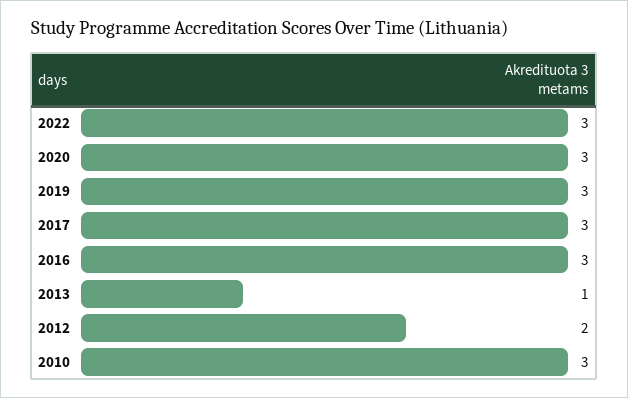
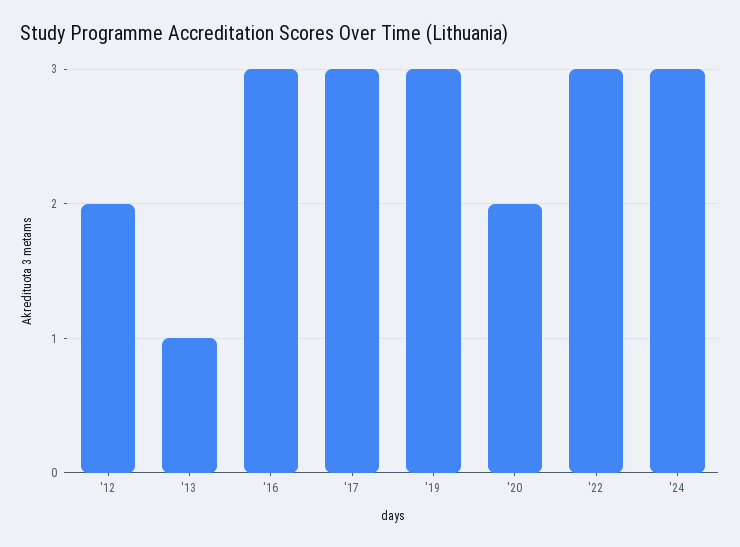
2020: 3 -> 2
2010: 3 -> none
'24: none -> 3

